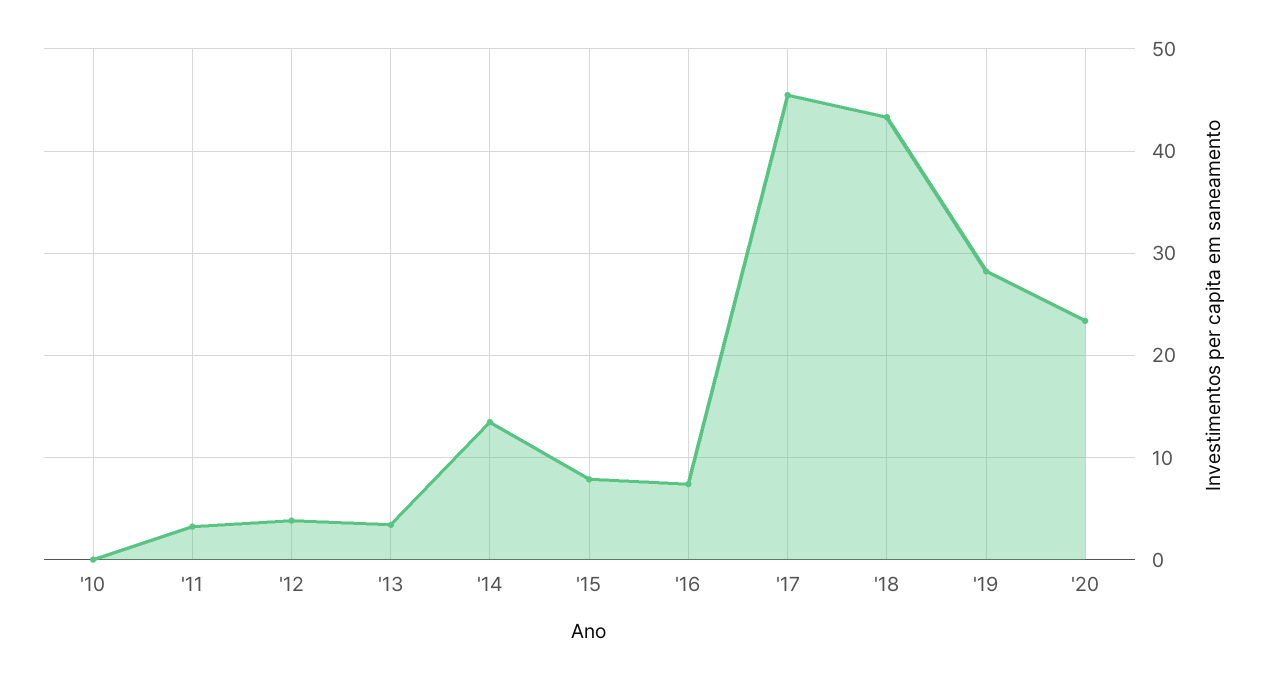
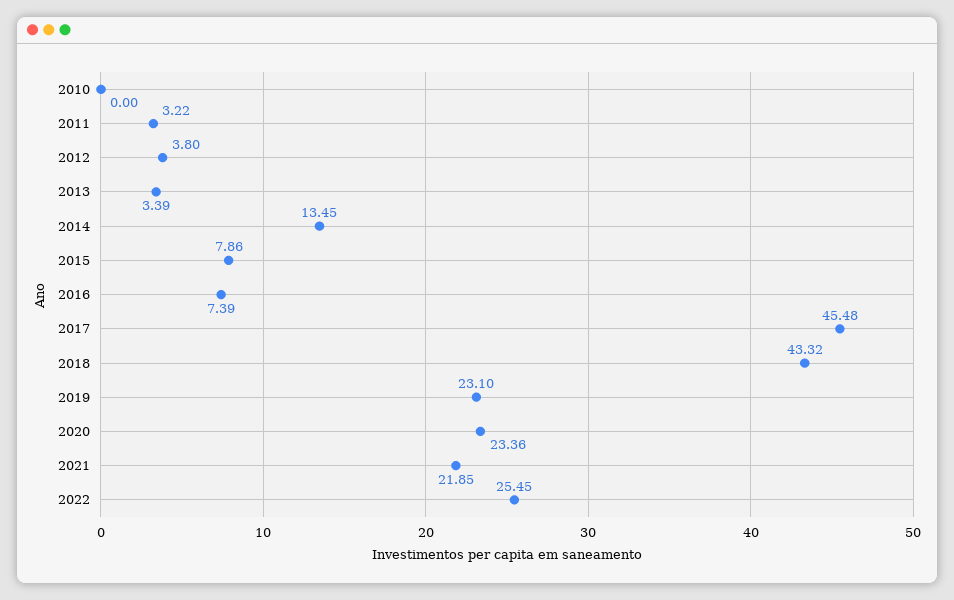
'19: 28 -> 23.1
2021: none -> 21.85
2022: none -> 25.45

